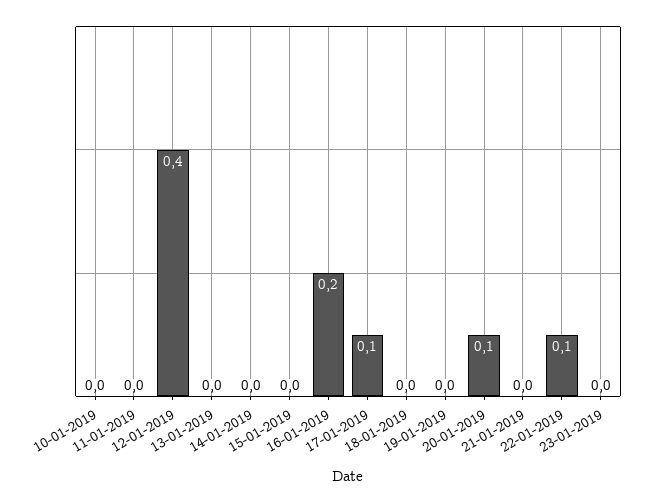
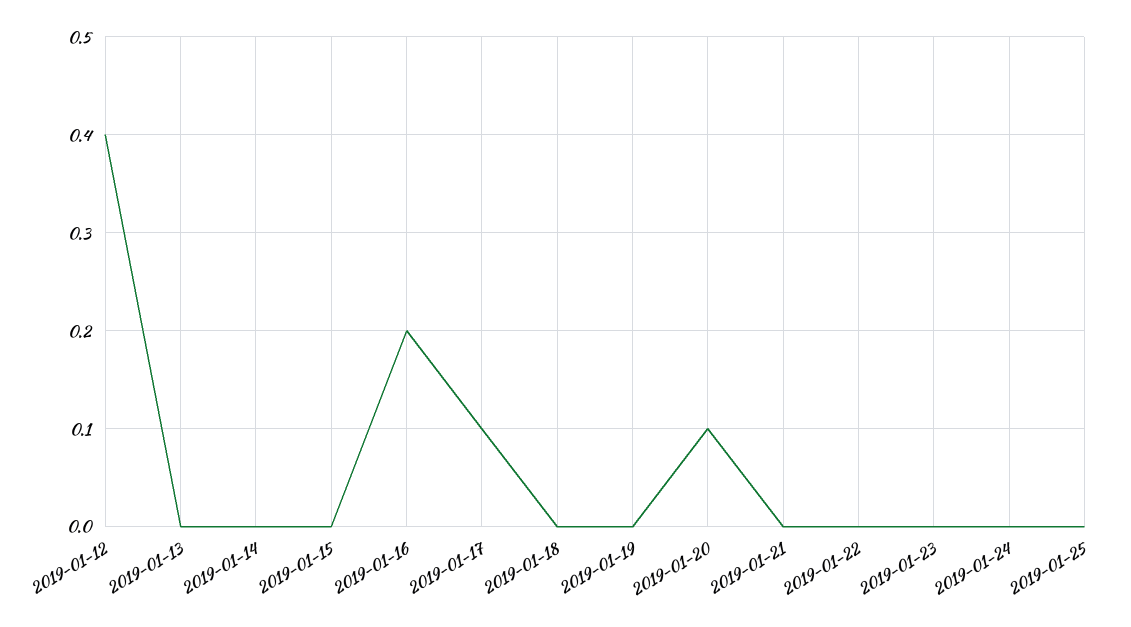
10-01-2019: 0 -> none
11-01-2019: 0 -> none
22-01-2019: 0.1 -> 0
2019-01-24: none -> 0
2019-01-25: none -> 0

